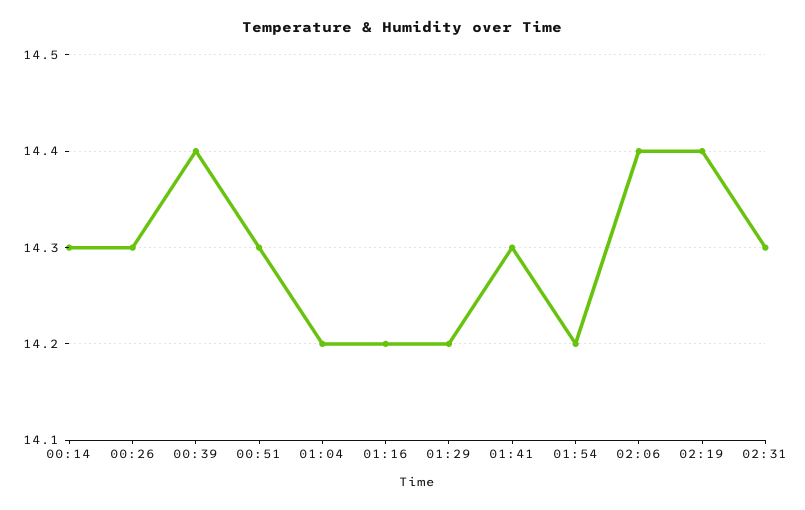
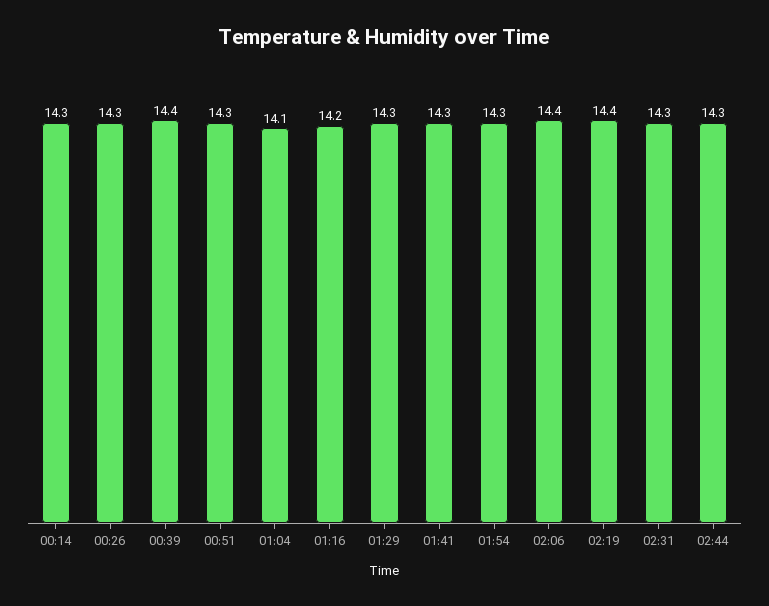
01:04: 14.2 -> 14.1
01:29: 14.2 -> 14.3
01:54: 14.2 -> 14.3
02:44: none -> 14.3

